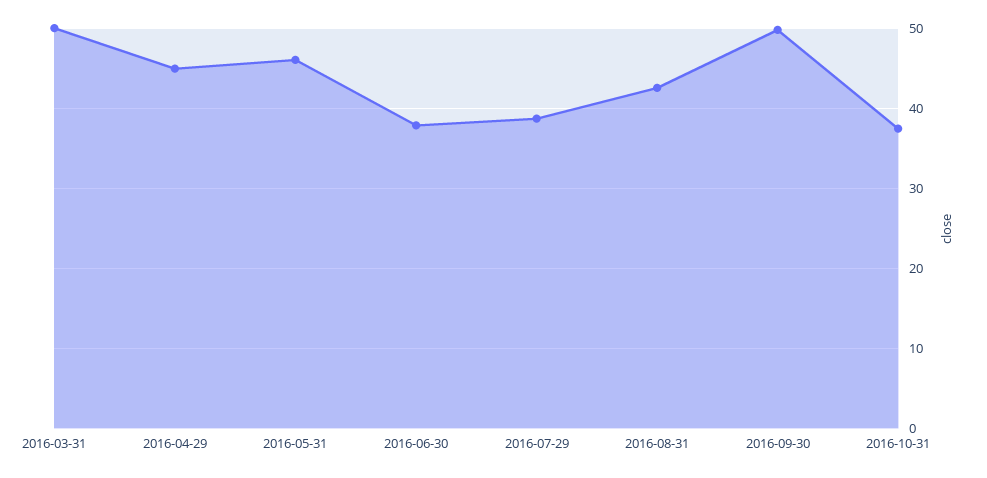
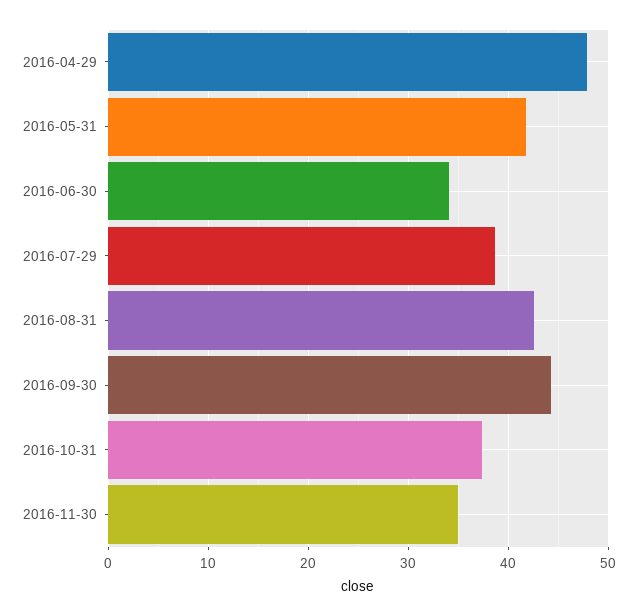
2016-03-31: 50 -> none
2016-04-29: 45 -> 48
2016-05-31: 46 -> 42
2016-06-30: 38 -> 34
2016-09-30: 50 -> 44
2016-11-30: none -> 35

